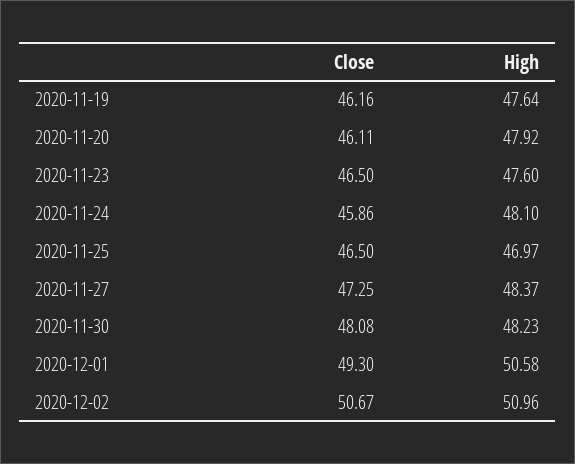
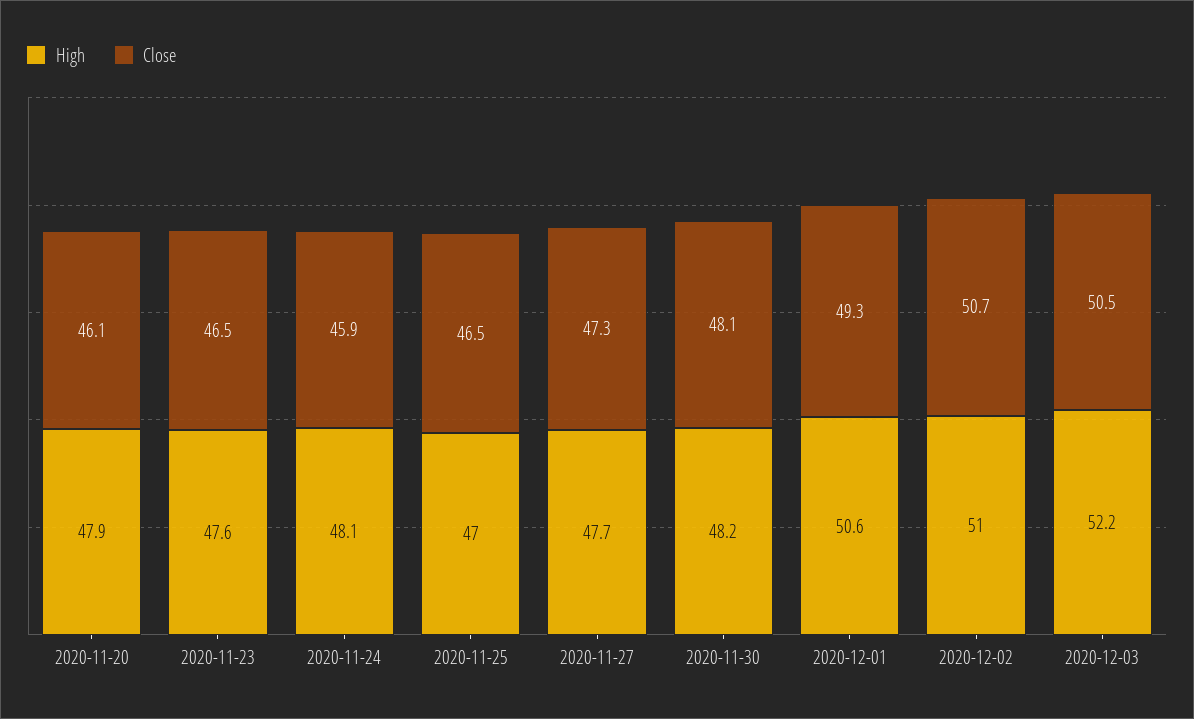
Close, 2020-11-19: 46.16 -> none
High, 2020-11-19: 47.64 -> none
High, 2020-11-27: 48.37 -> 47.7
High, 2020-12-03: none -> 52.2
Close, 2020-12-03: none -> 50.5

